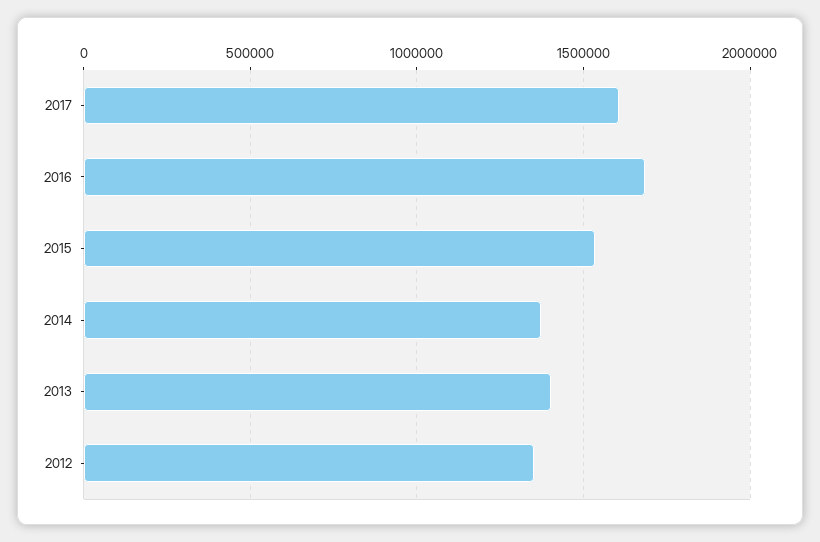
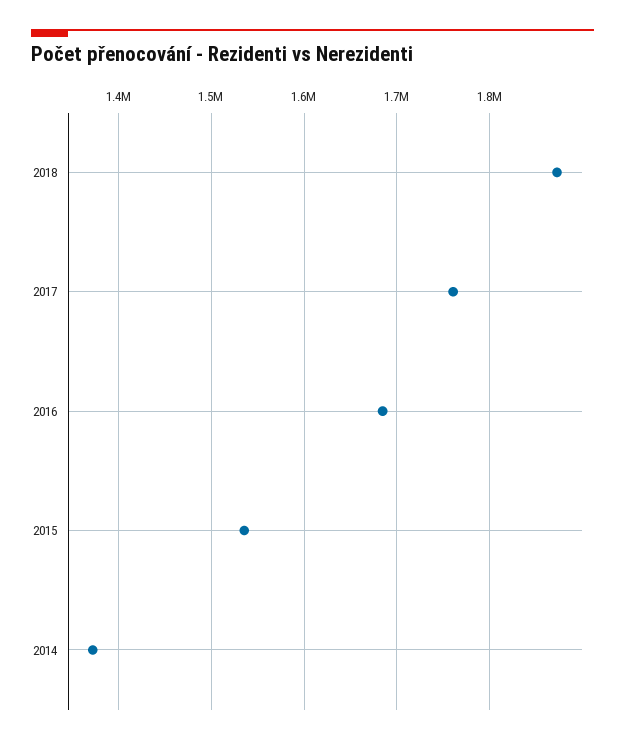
2017: 1600000 -> 1760000
2013: 1400000 -> none
2012: 1350000 -> none
2018: none -> 1870000

